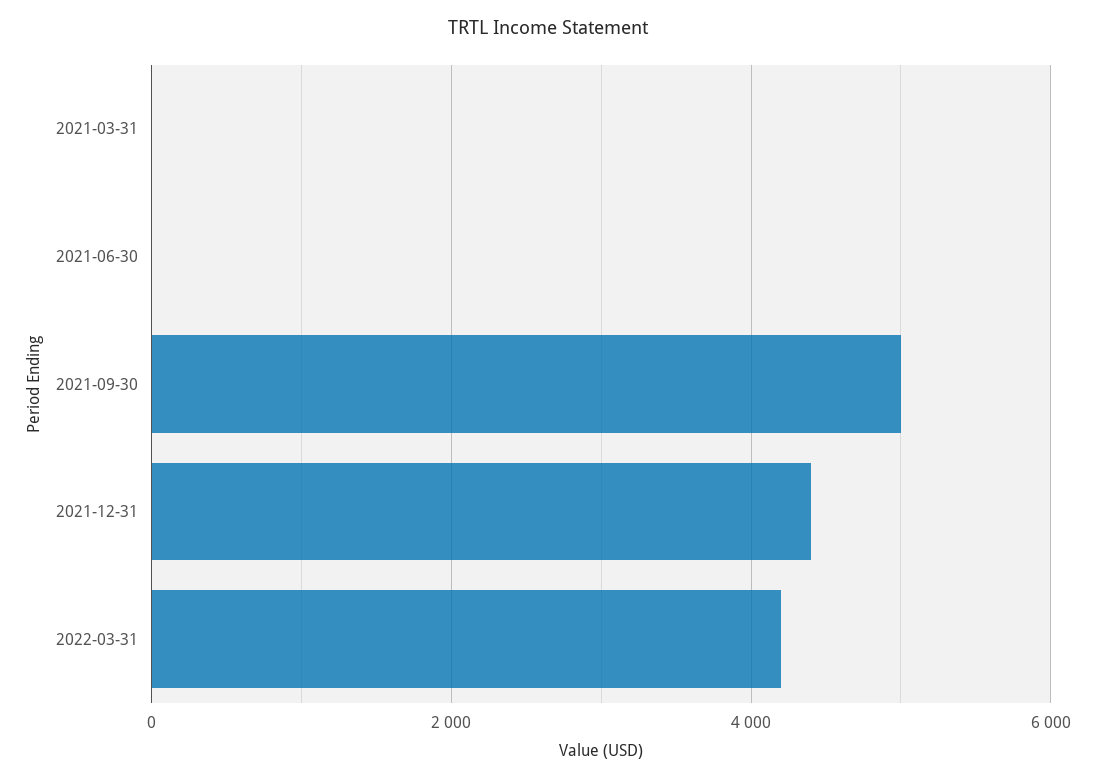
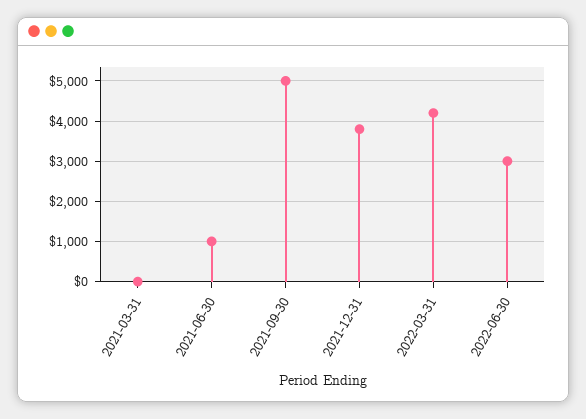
2021-06-30: 0 -> 1000
2021-12-31: 4400 -> 3800
2022-06-30: none -> 3000

